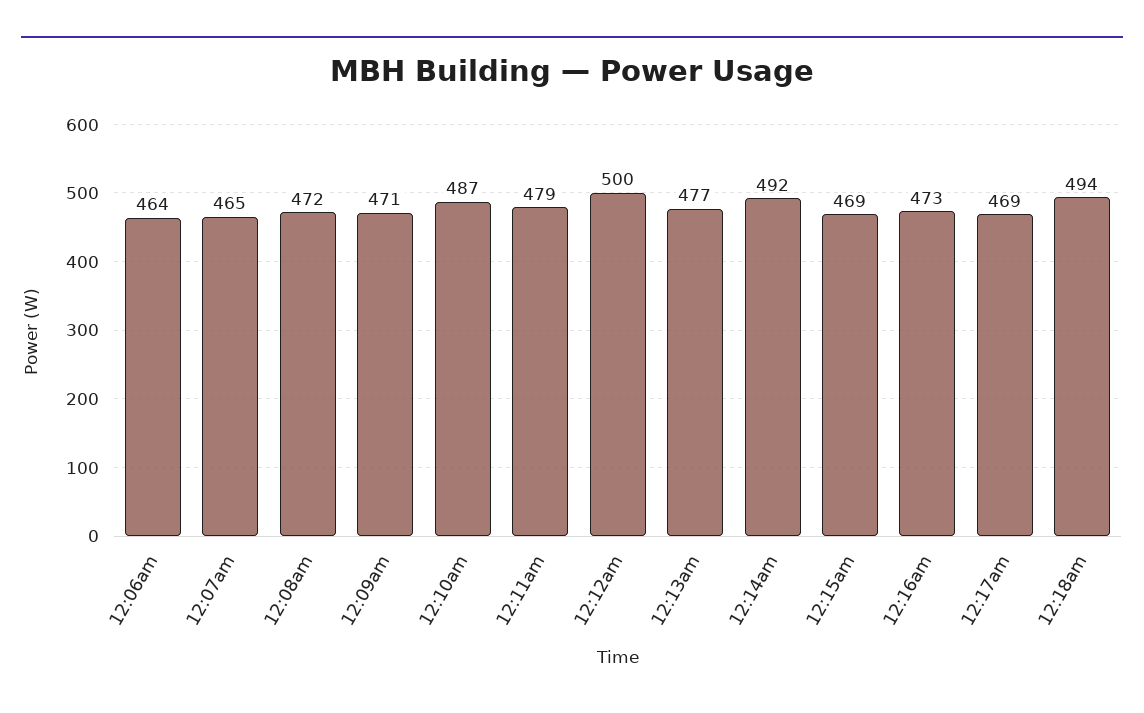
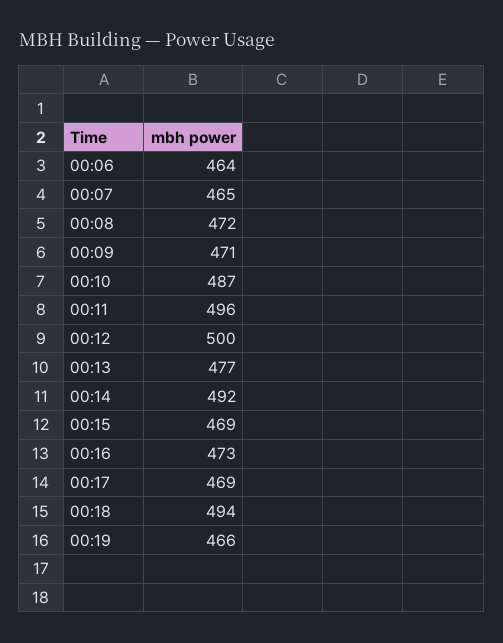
12:11am: 479 -> 496
00:19: none -> 466

